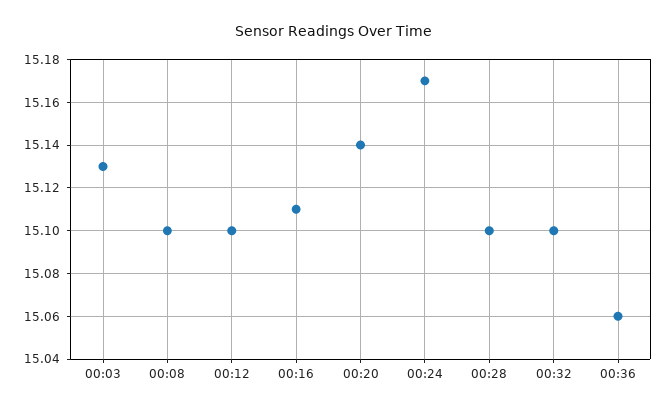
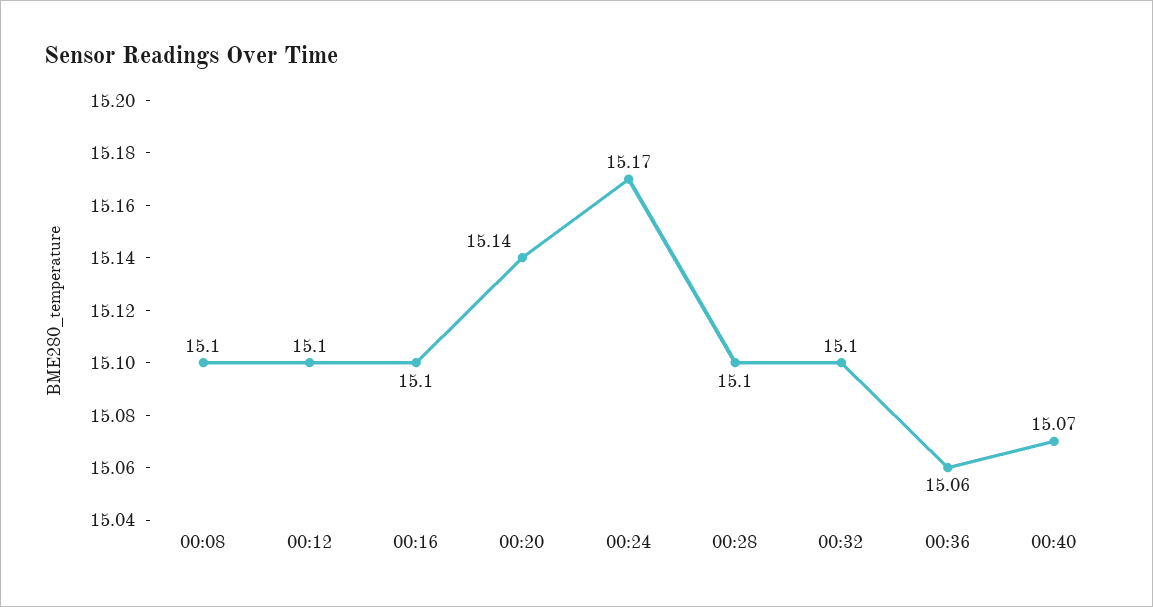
00:03: 15.13 -> none
00:16: 15.11 -> 15.1
00:40: none -> 15.07

